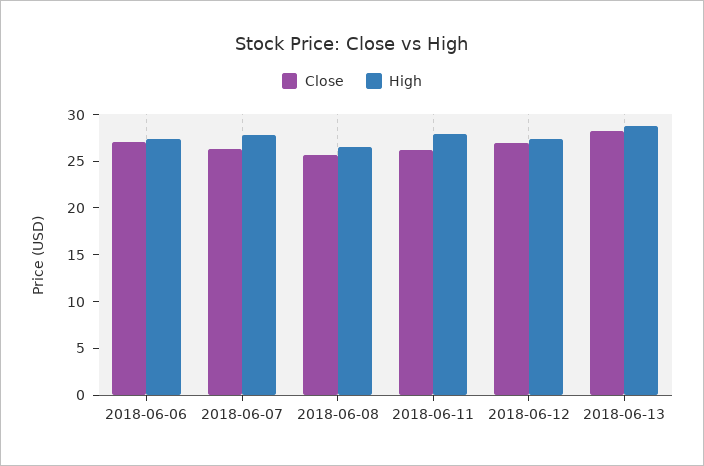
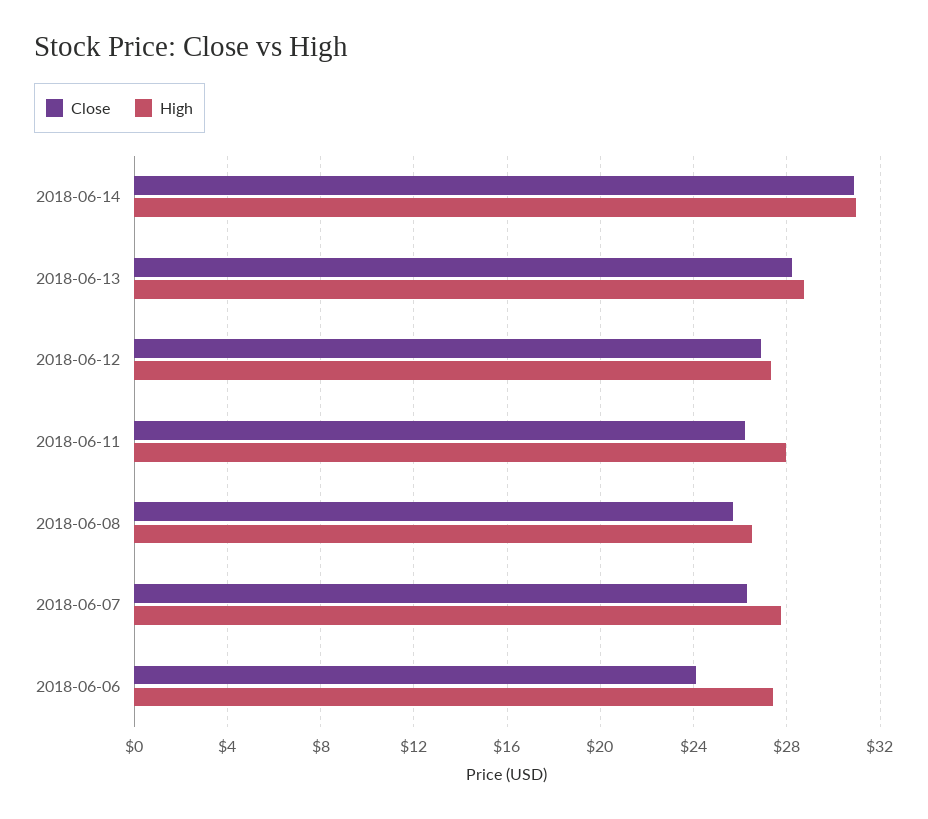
Close, 2018-06-06: 27 -> 24
Close, 2018-06-14: none -> 31
High, 2018-06-14: none -> 31

